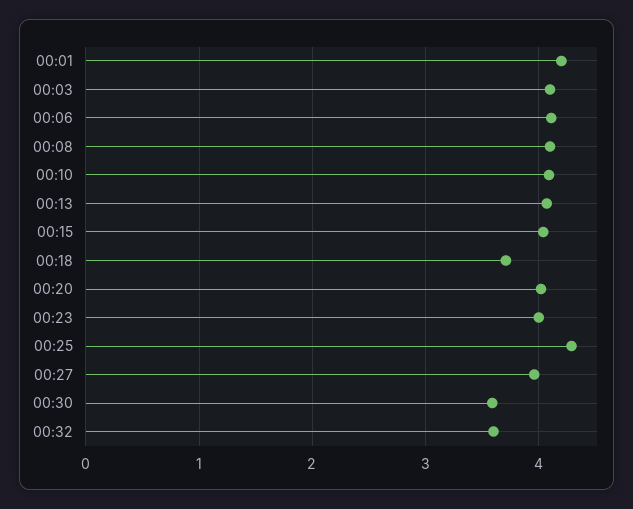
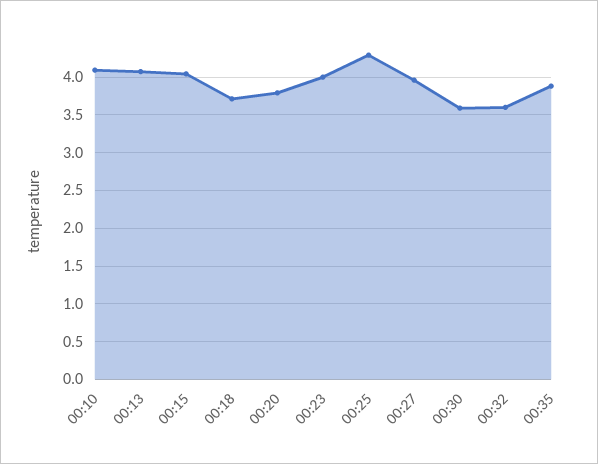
00:01: 4.2 -> none
00:03: 4.1 -> none
00:06: 4.1 -> none
00:08: 4.1 -> none
00:20: 4 -> 3.8
00:35: none -> 3.9

